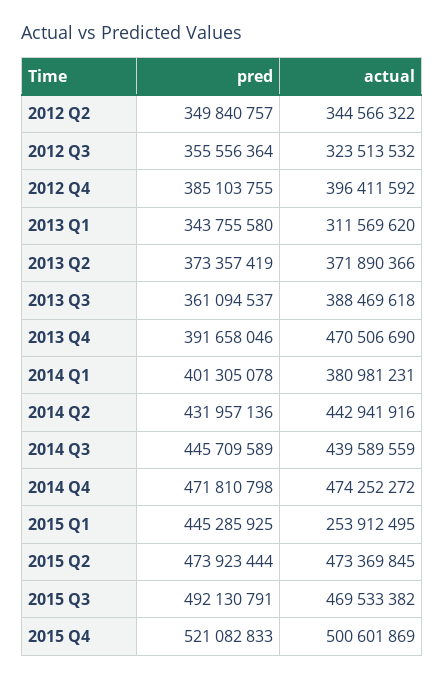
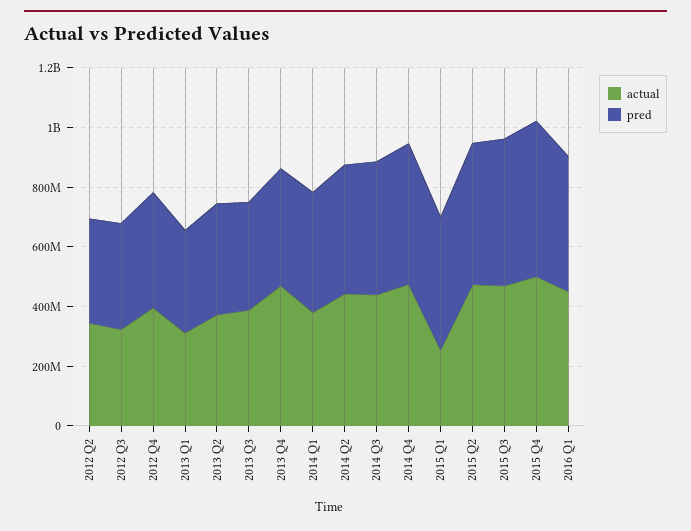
actual, 2016 Q1: none -> 450000000
pred, 2016 Q1: none -> 450000000

